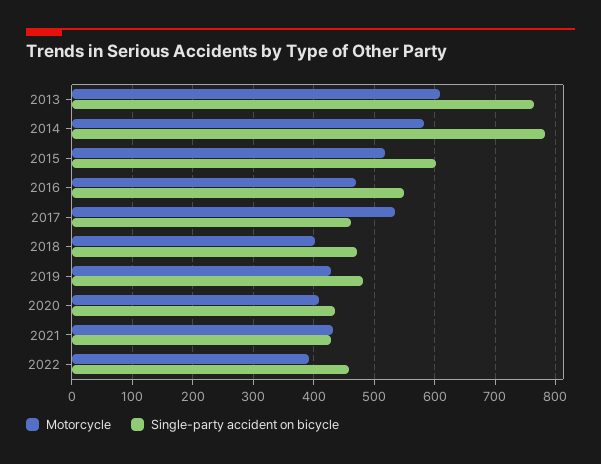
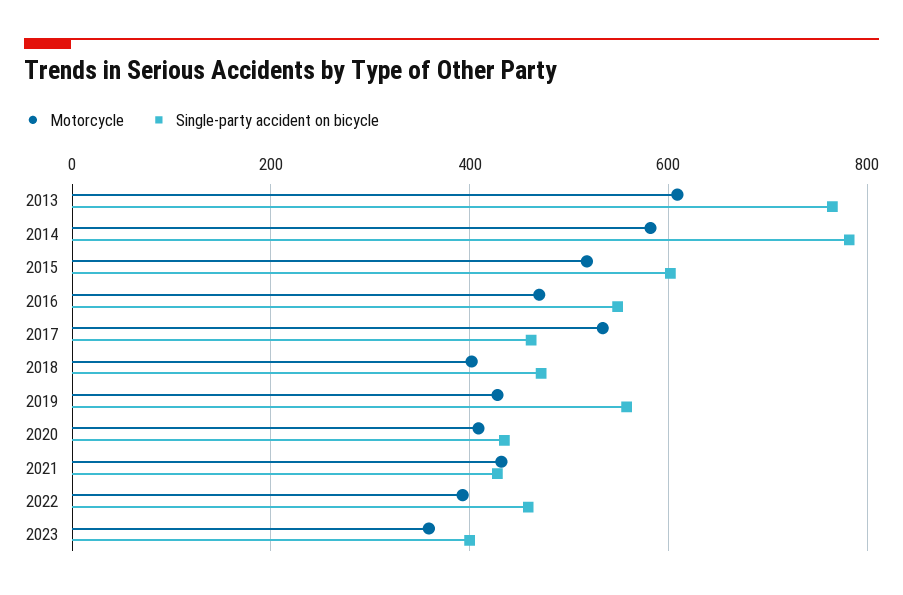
Single-party accident on bicycle, 2019: 480 -> 560
Motorcycle, 2023: none -> 360
Single-party accident on bicycle, 2023: none -> 400

